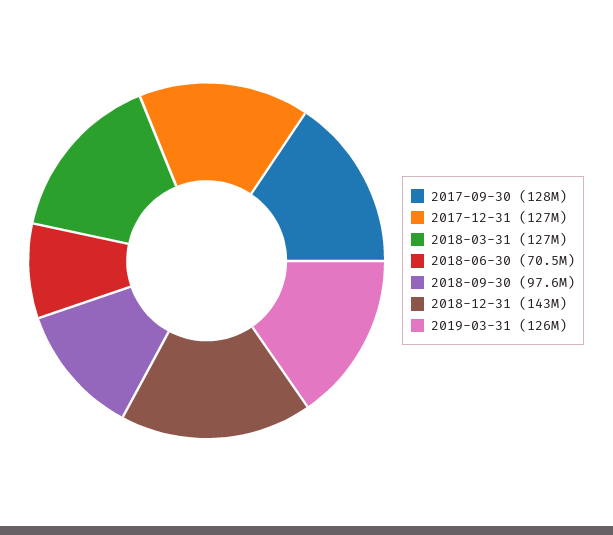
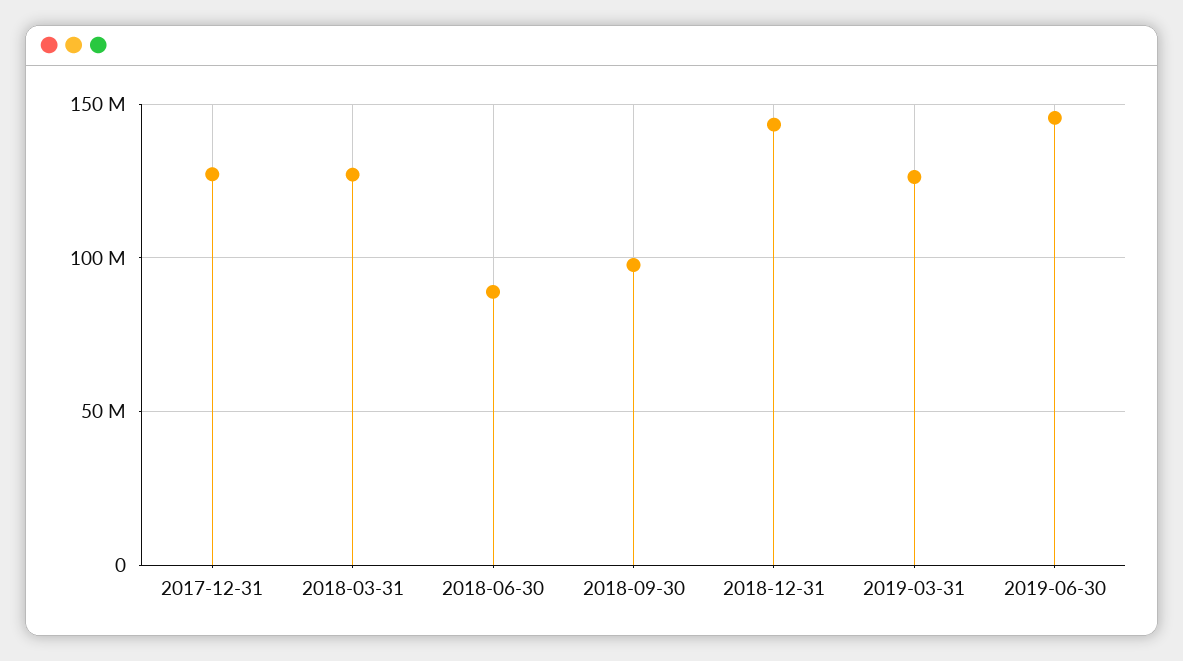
2017-09-30: 128000000 -> none
2018-06-30: 70500000 -> 90000000
2019-06-30: none -> 145000000

